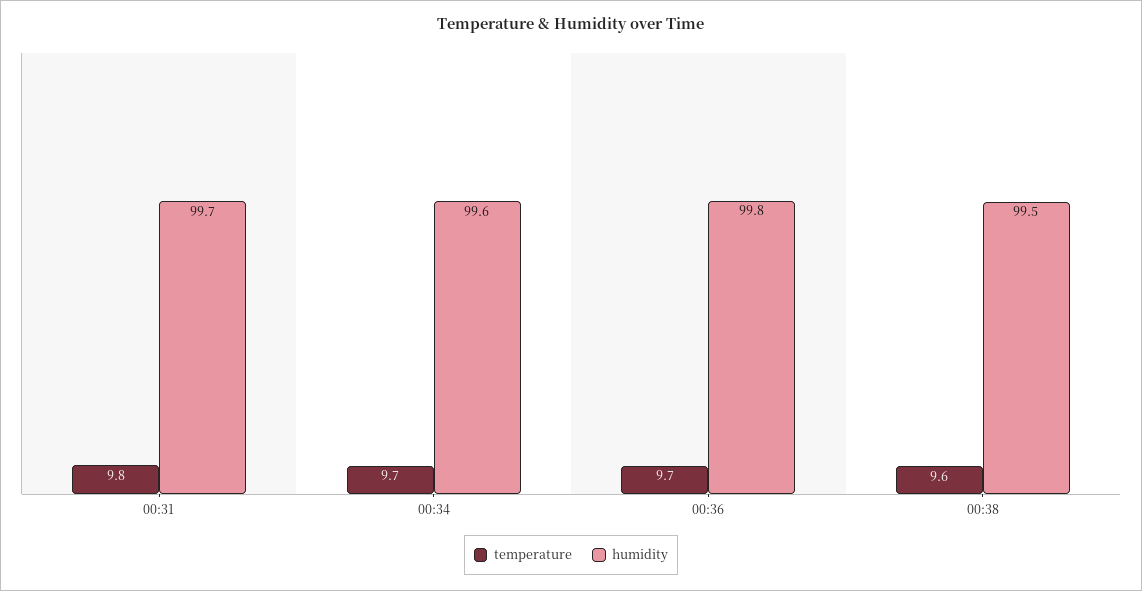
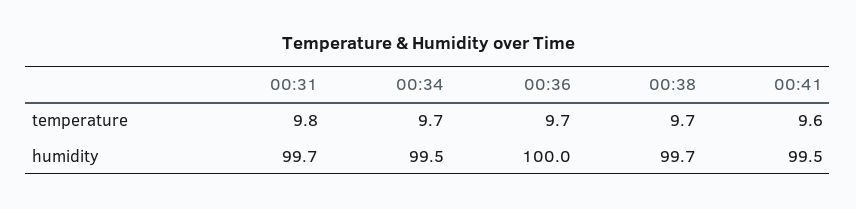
humidity, 00:34: 99.6 -> 99.5
humidity, 00:36: 99.8 -> 100
temperature, 00:38: 9.6 -> 9.7
humidity, 00:38: 99.5 -> 99.7
temperature, 00:41: none -> 9.6
humidity, 00:41: none -> 99.5

